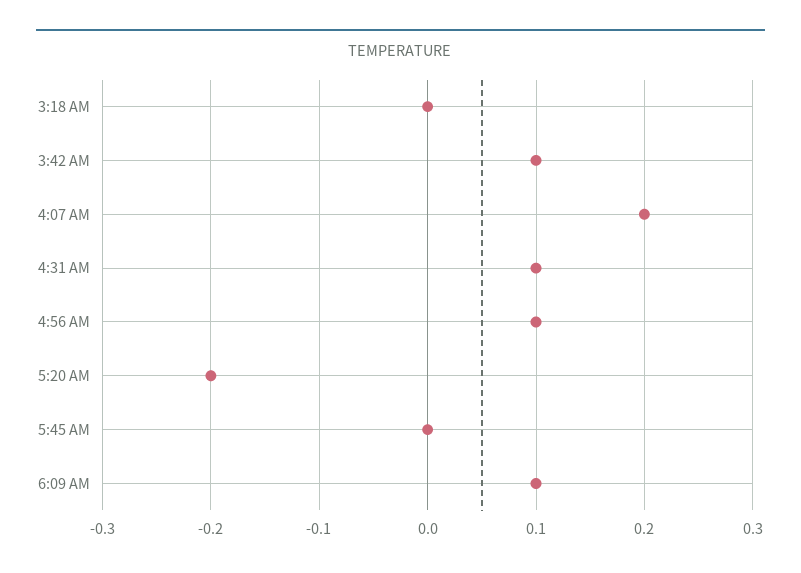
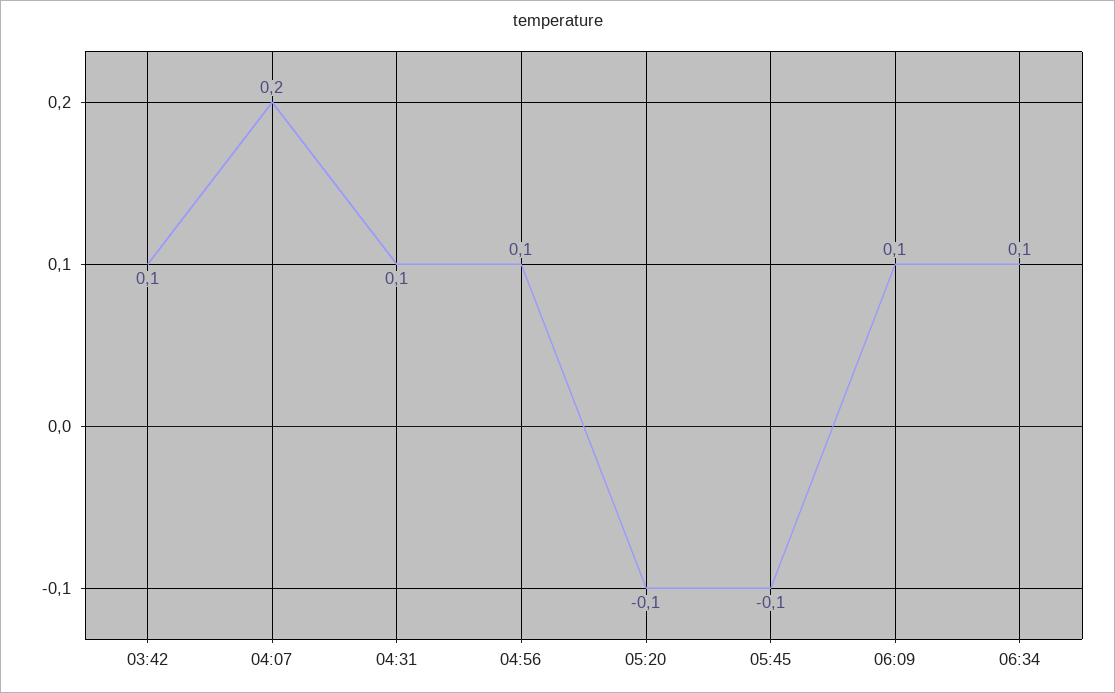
3:18 AM: 0 -> none
5:20 AM: -0.2 -> -0.1
5:45 AM: 0 -> -0.1
06:34: none -> 0.1

